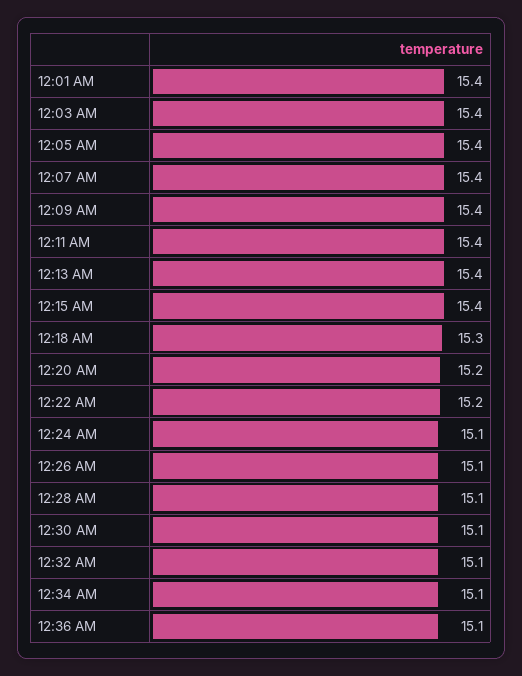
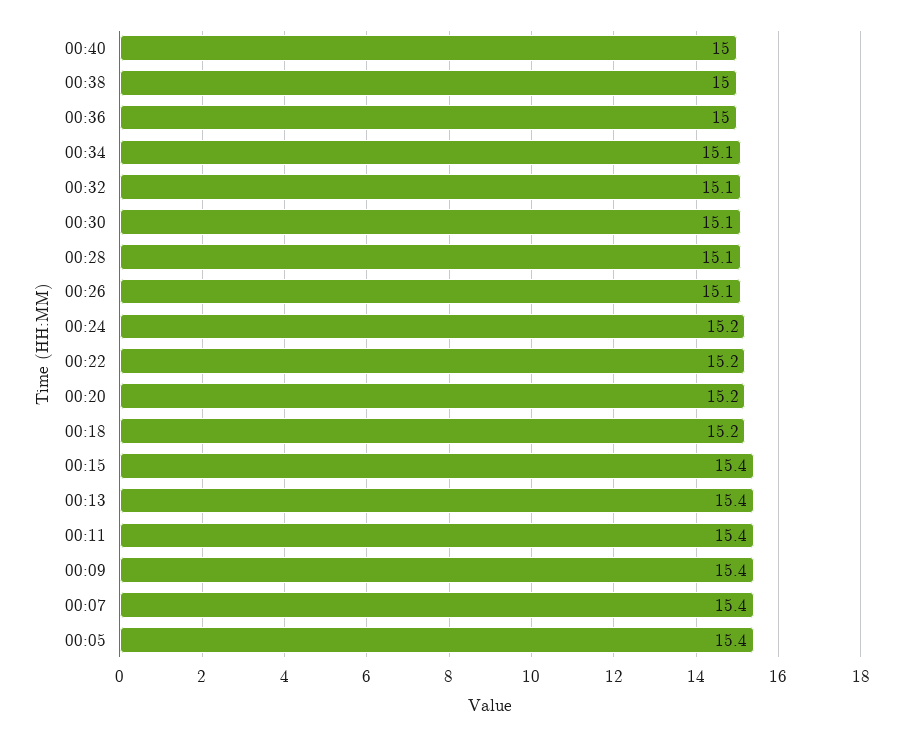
12:01 AM: 15.4 -> none
12:03 AM: 15.4 -> none
12:18 AM: 15.3 -> 15.2
12:24 AM: 15.1 -> 15.2
12:36 AM: 15.1 -> 15
00:40: none -> 15
00:38: none -> 15

